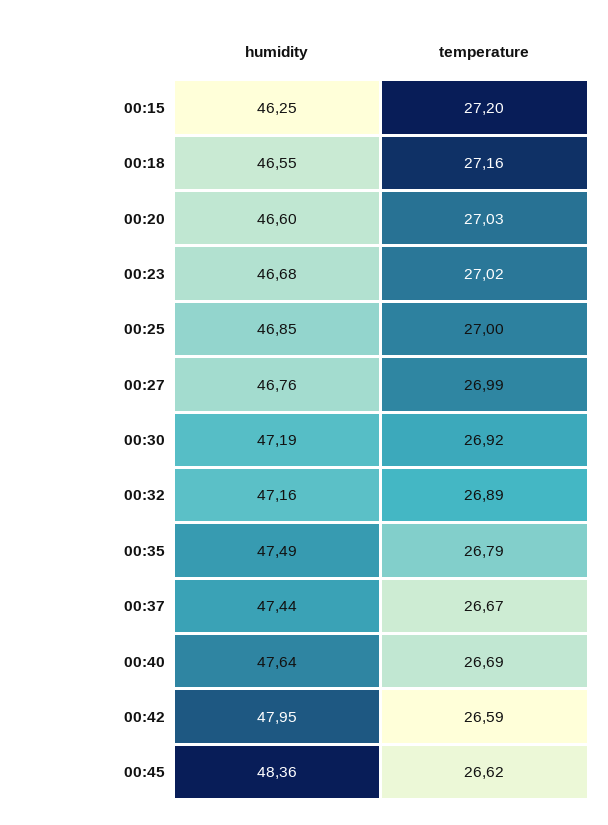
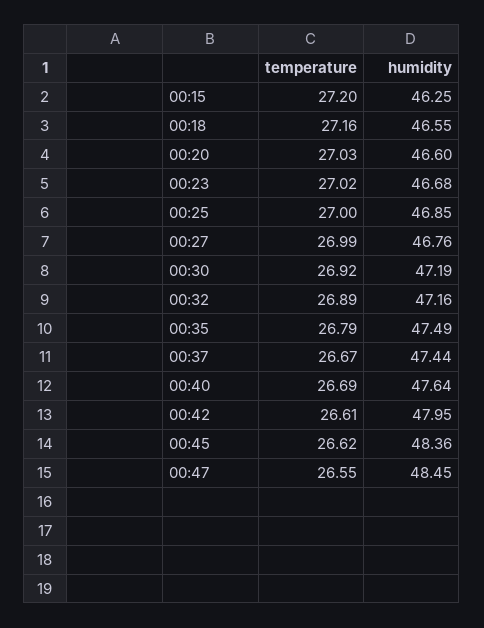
temperature, 00:42: 26.59 -> 26.61
temperature, 00:47: none -> 26.55
humidity, 00:47: none -> 48.45

